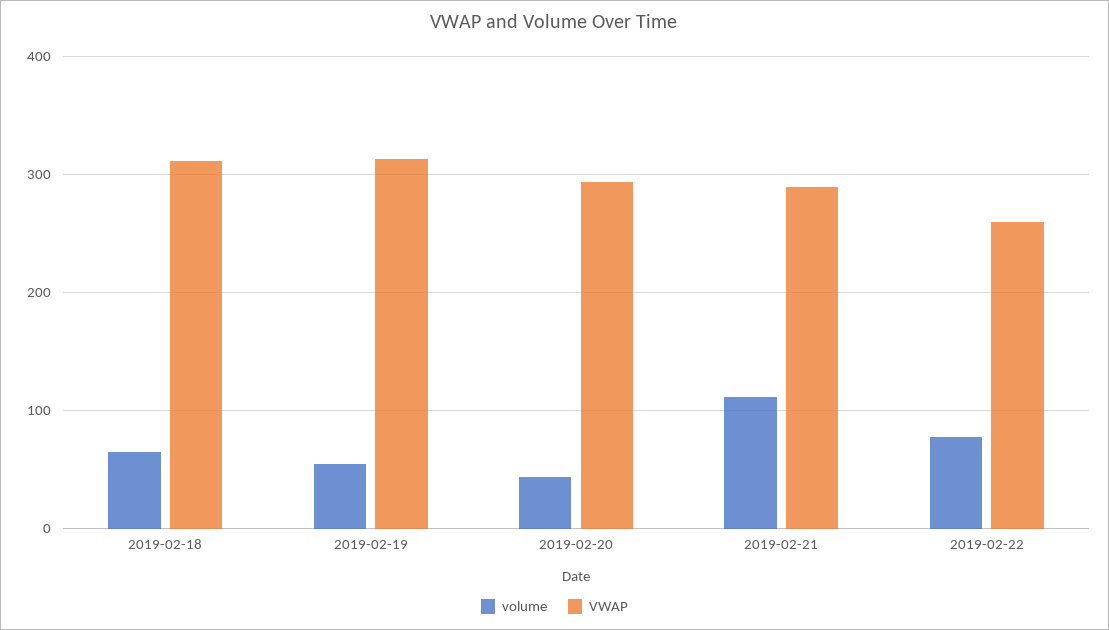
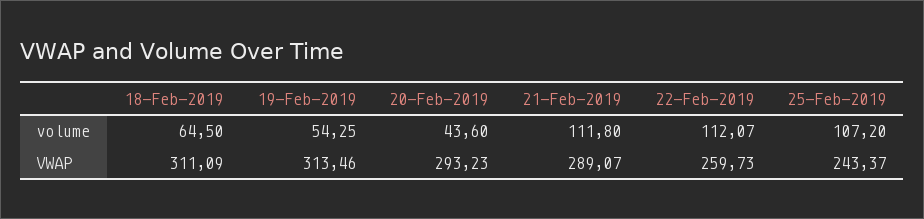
volume, 2019-02-22: 80 -> 112.07
volume, 25-Feb-2019: none -> 107.2
VWAP, 25-Feb-2019: none -> 243.37

